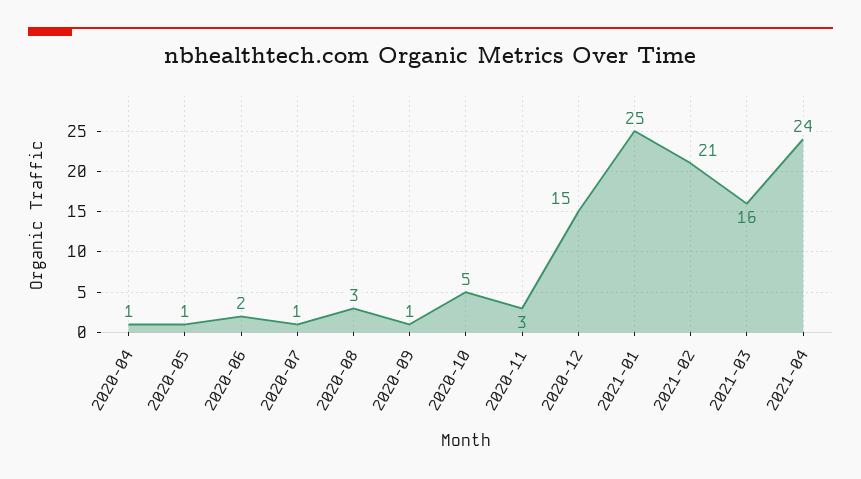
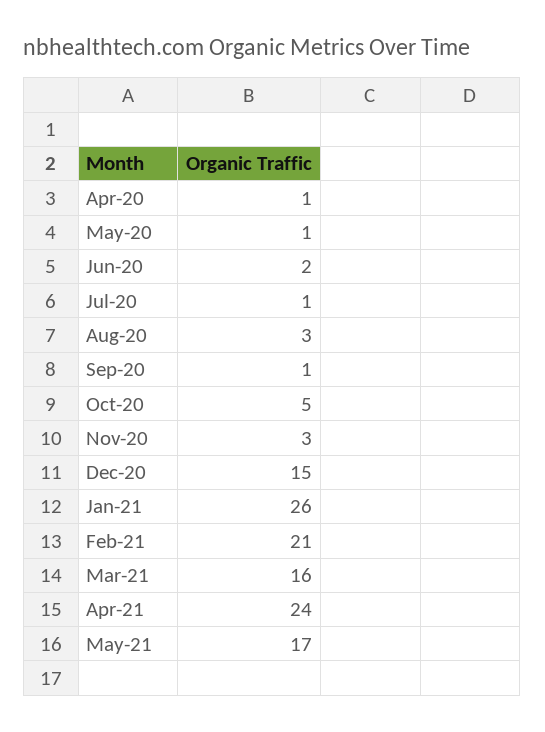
2021-01: 25 -> 26
May-21: none -> 17

